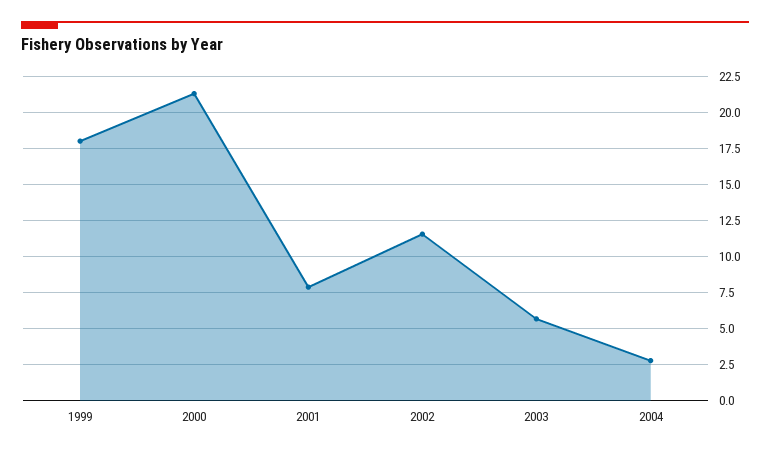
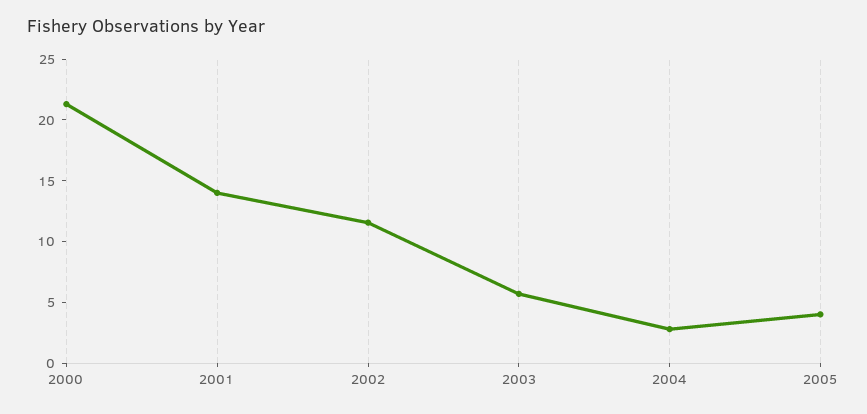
1999: 18 -> none
2001: 8 -> 14
2005: none -> 4

